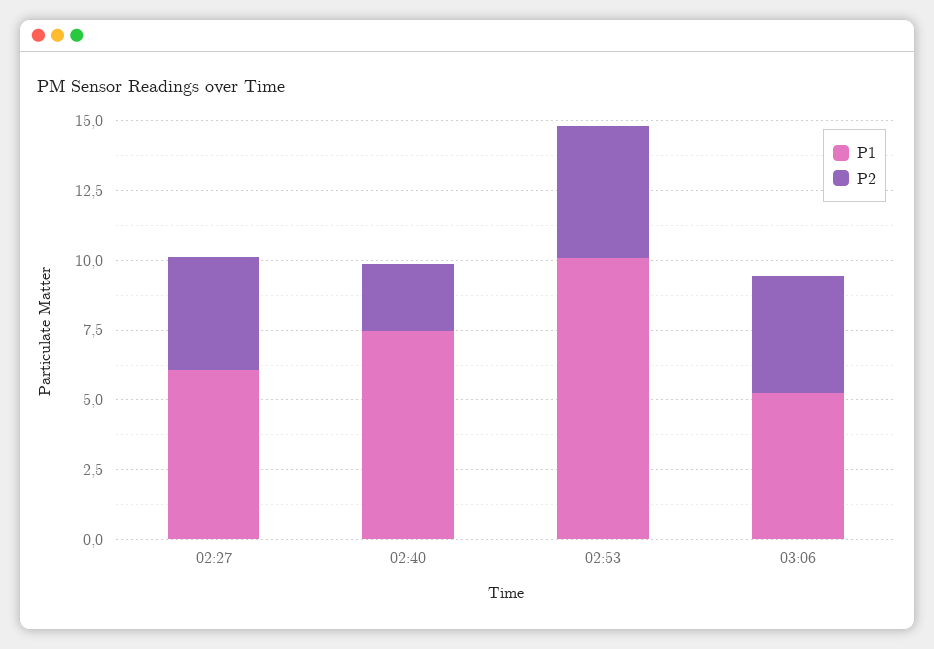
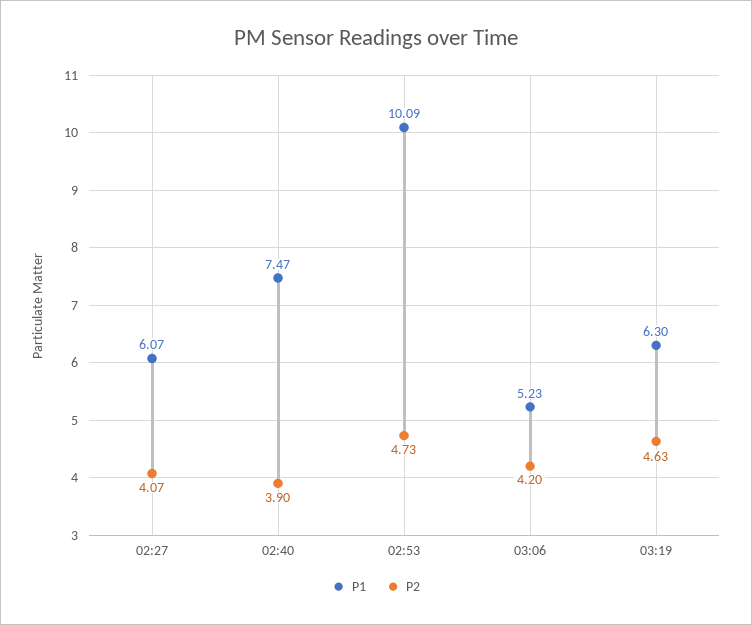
P2, 02:40: 2.5 -> 3.9
P1, 03:19: none -> 6.3
P2, 03:19: none -> 4.63

